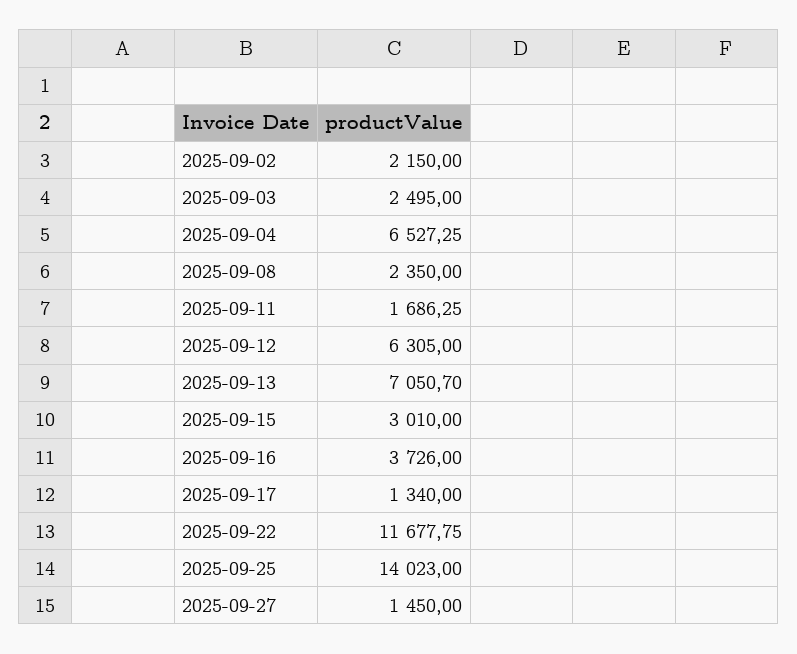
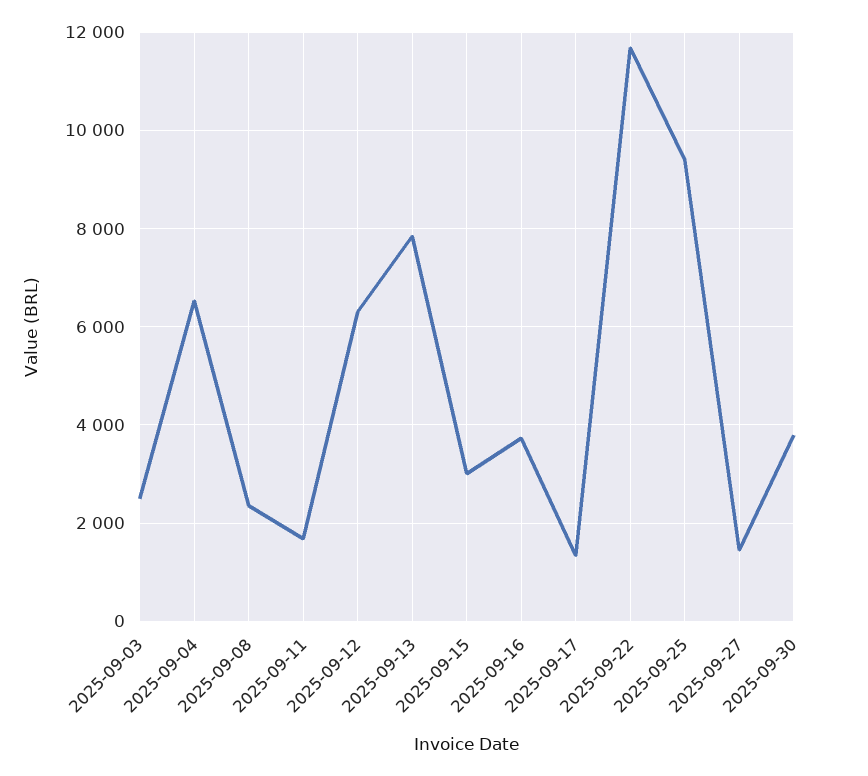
2025-09-02: 2150 -> none
2025-09-13: 7050.7 -> 7800
2025-09-25: 14023 -> 9400
2025-09-30: none -> 3800

